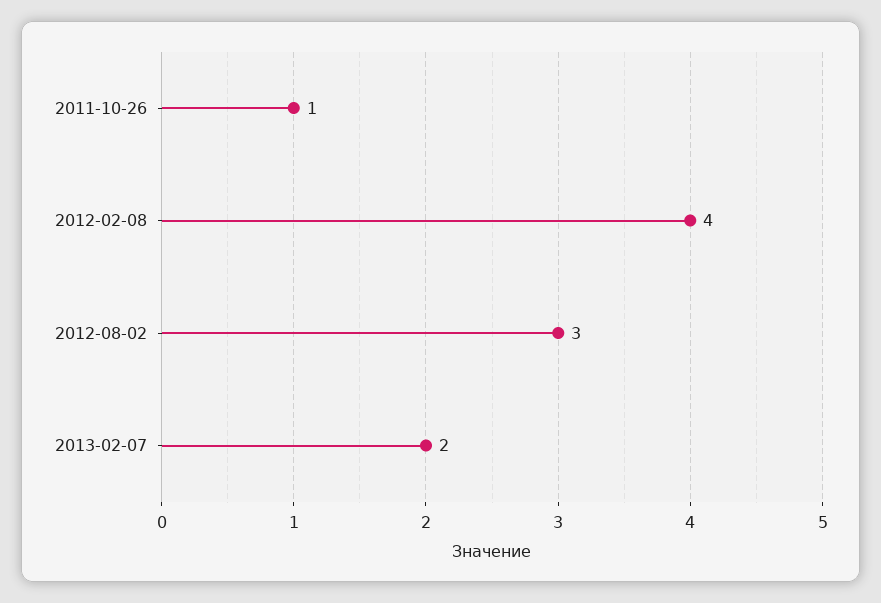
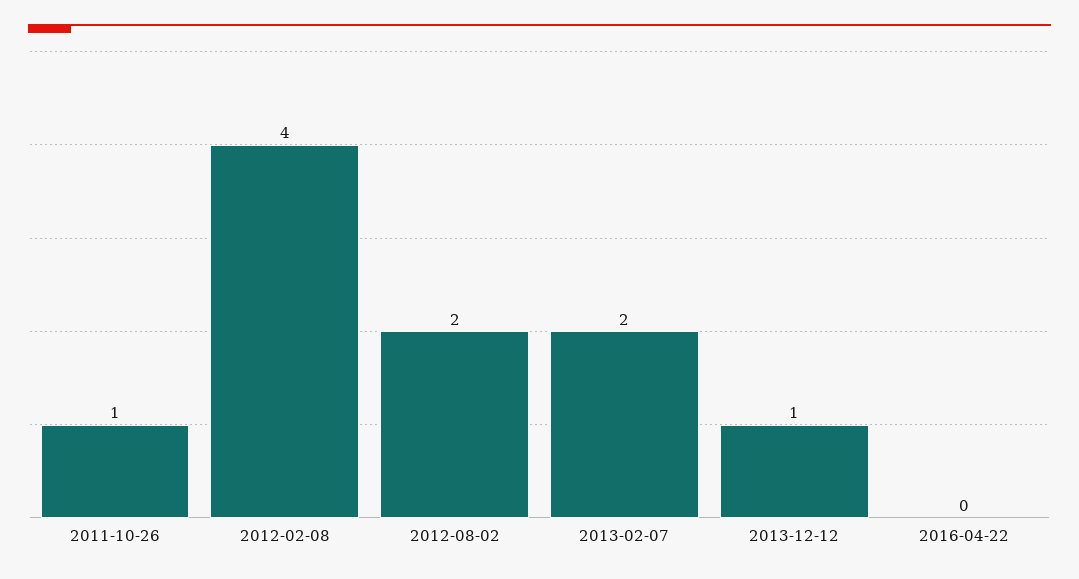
2012-08-02: 3 -> 2
2013-12-12: none -> 1
2016-04-22: none -> 0

